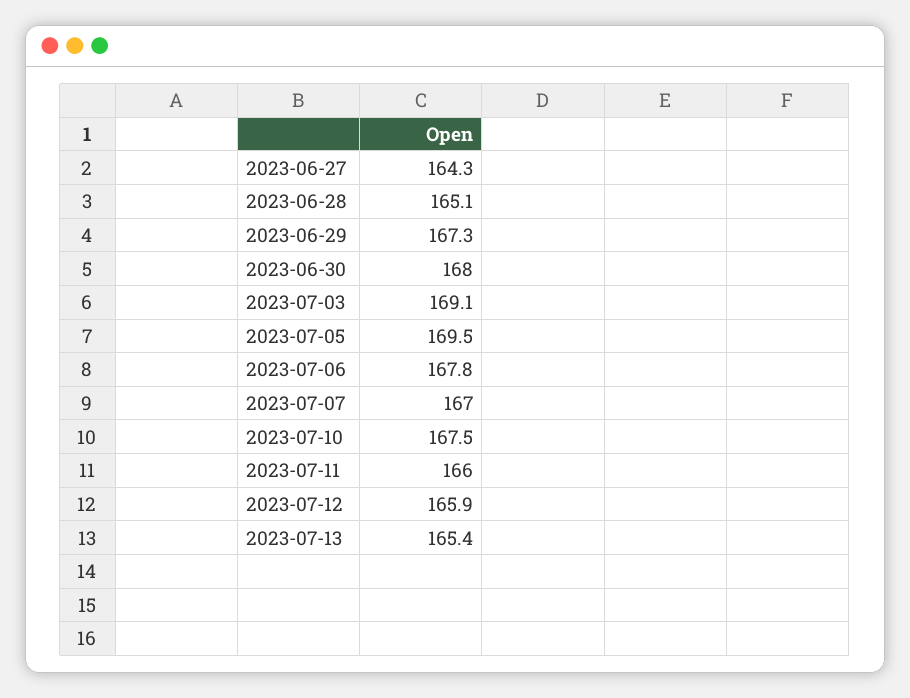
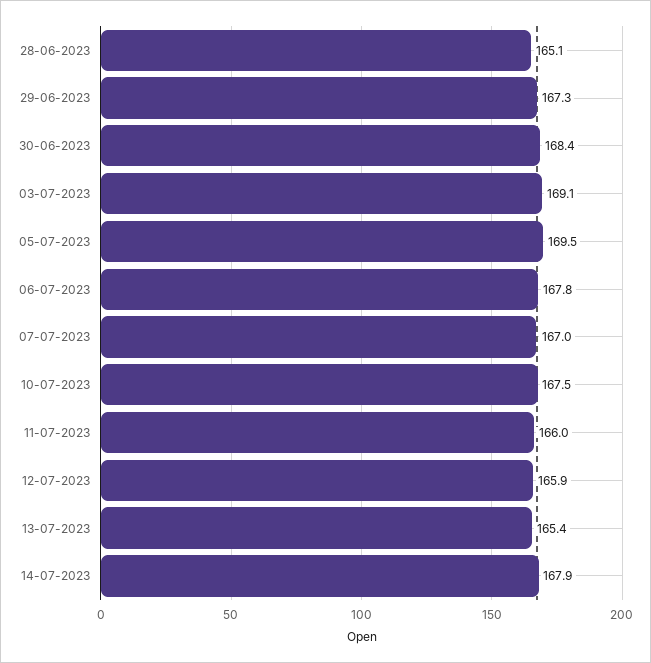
2023-06-27: 164.3 -> none
2023-06-30: 168 -> 168.4
14-07-2023: none -> 167.9

